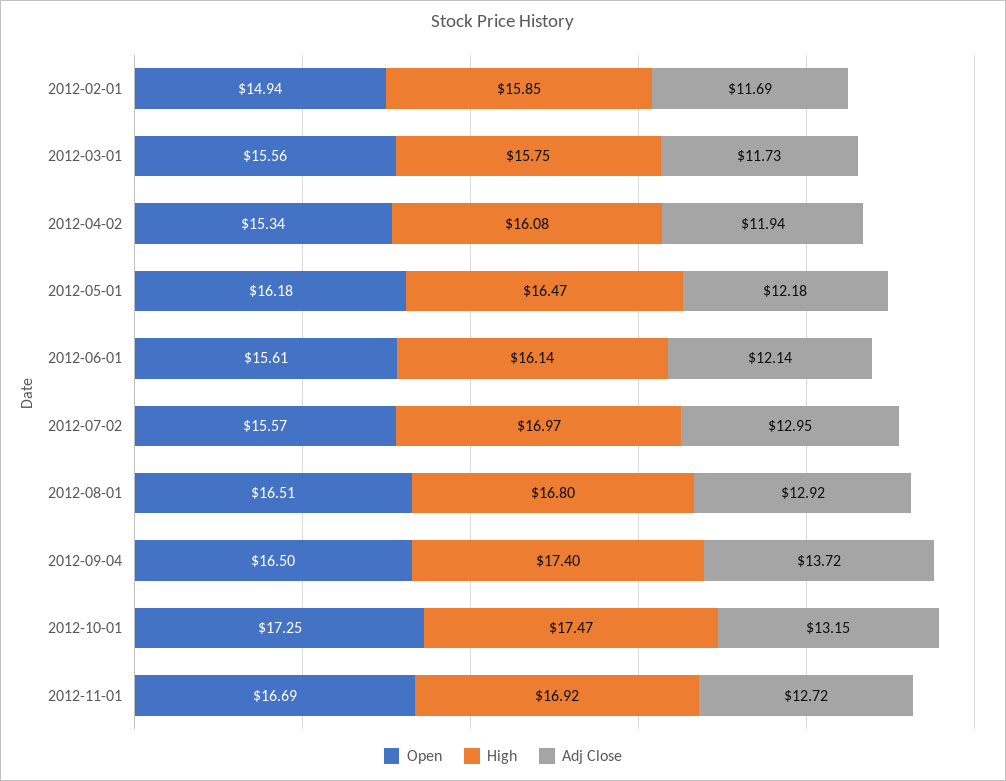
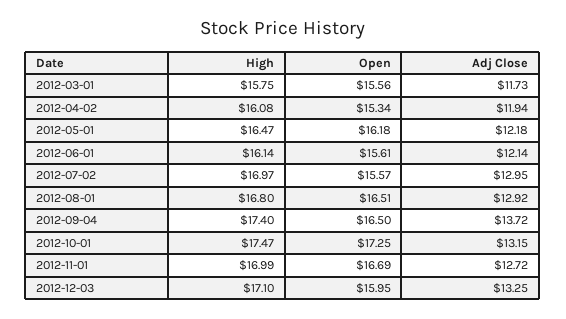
Open, 2012-02-01: 14.94 -> none
High, 2012-02-01: 15.85 -> none
Adj Close, 2012-02-01: 11.69 -> none
High, 2012-11-01: 16.92 -> 16.99
High, 2012-12-03: none -> 17.1
Open, 2012-12-03: none -> 15.95
Adj Close, 2012-12-03: none -> 13.25

